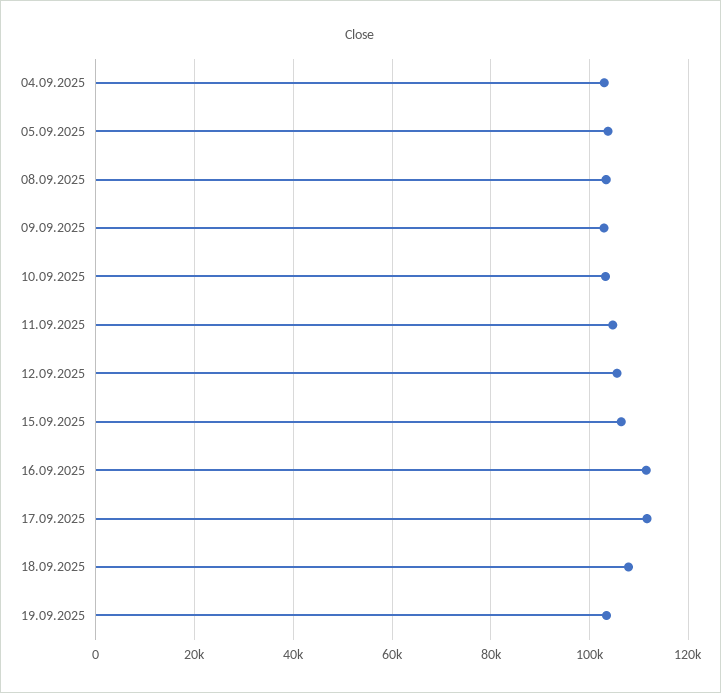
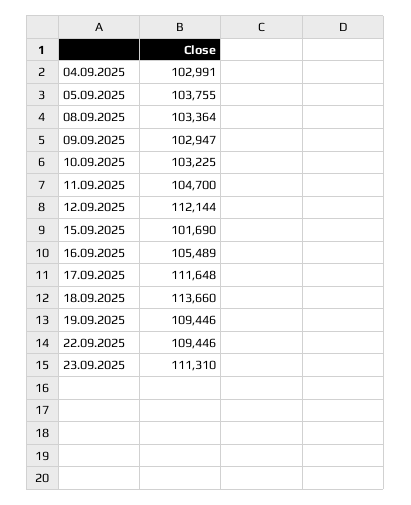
12.09.2025: 106000 -> 112144
15.09.2025: 106000 -> 101690
16.09.2025: 112000 -> 105489
18.09.2025: 108000 -> 113660
19.09.2025: 104000 -> 109446
22.09.2025: none -> 109446
23.09.2025: none -> 111310

